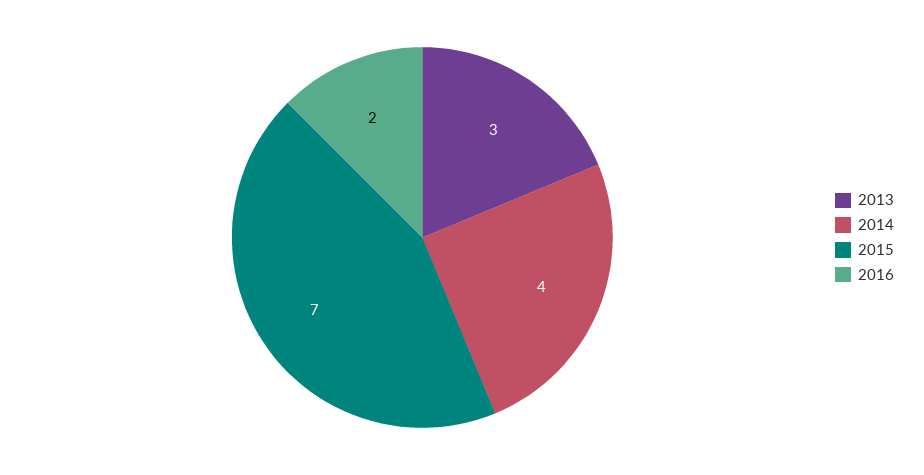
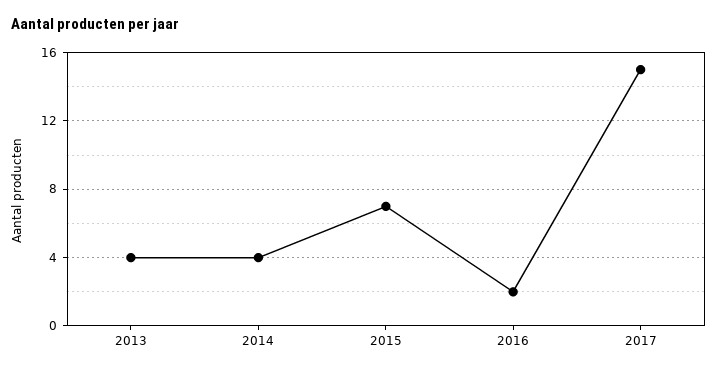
2013: 3 -> 4
2017: none -> 15

